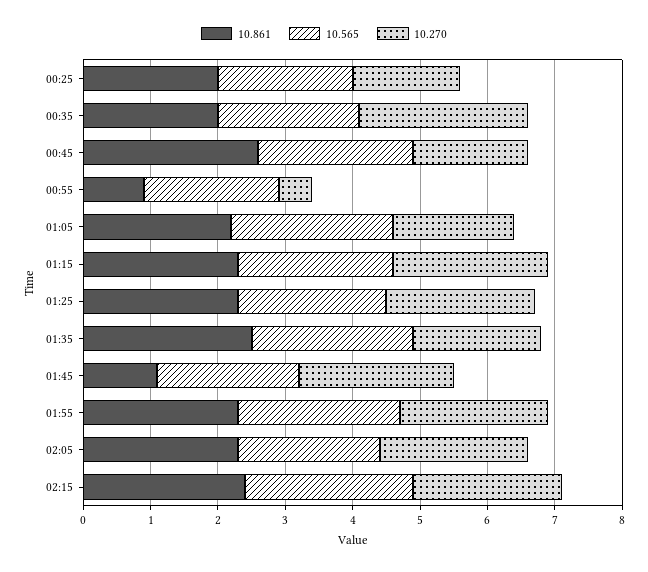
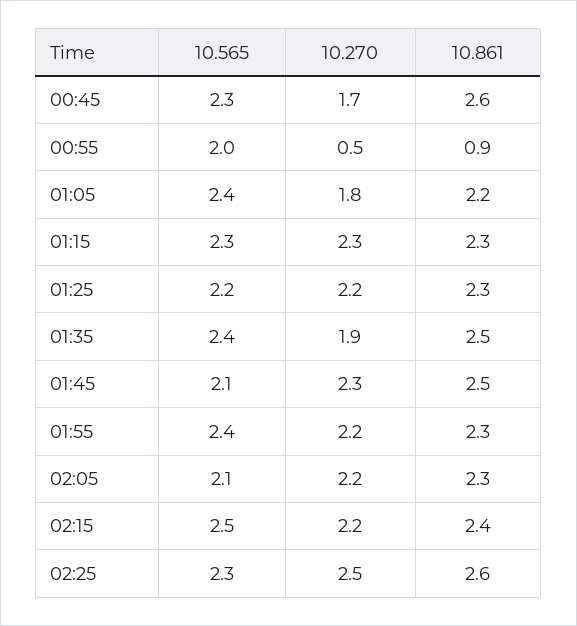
10.861, 00:25: 2 -> none
10.565, 00:25: 2 -> none
10.270, 00:25: 1.5 -> none
10.861, 00:35: 2 -> none
10.565, 00:35: 2 -> none
10.270, 00:35: 2.5 -> none
10.861, 01:45: 1 -> 2.5
10.565, 02:25: none -> 2.3
10.270, 02:25: none -> 2.5
10.861, 02:25: none -> 2.6

